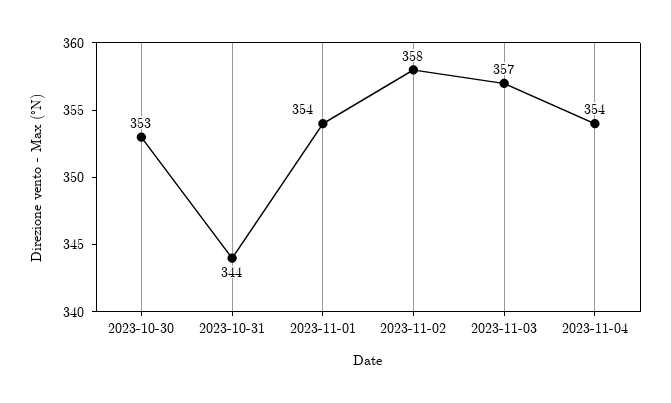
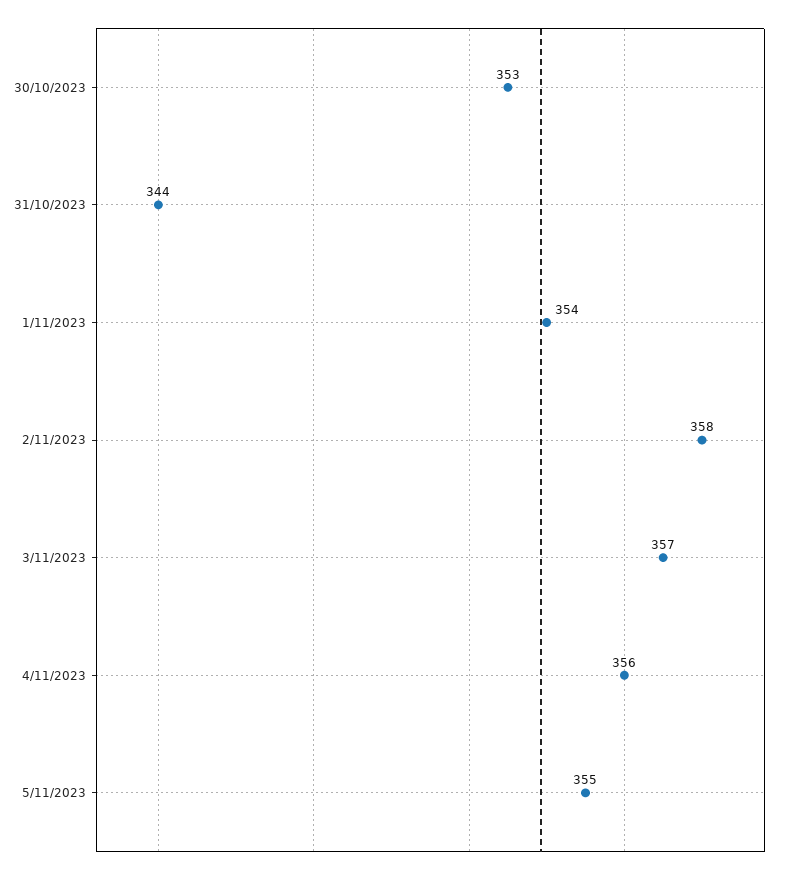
2023-11-04: 354 -> 356
5/11/2023: none -> 355

